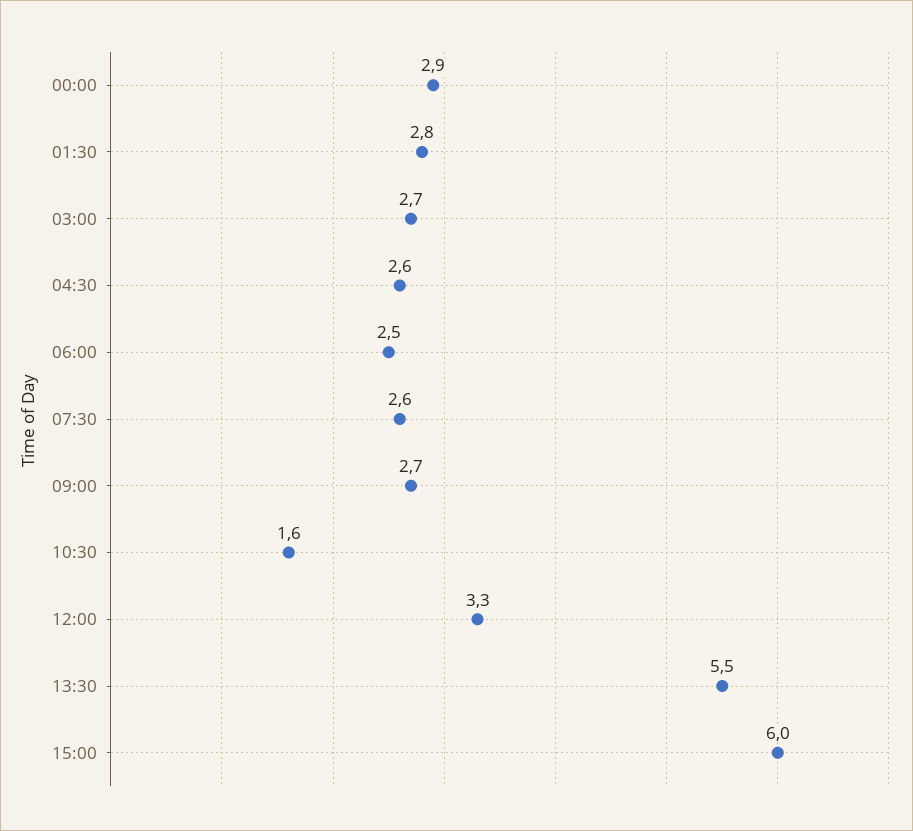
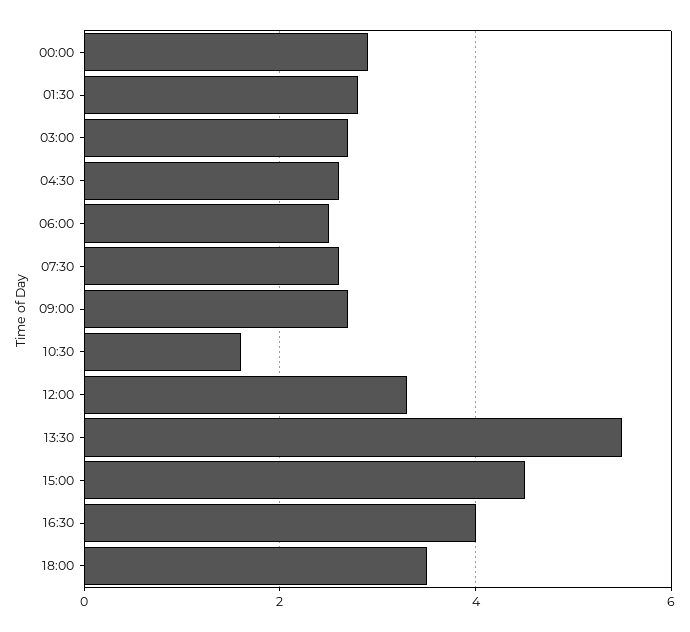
15:00: 6 -> 4.5
16:30: none -> 4
18:00: none -> 3.5

